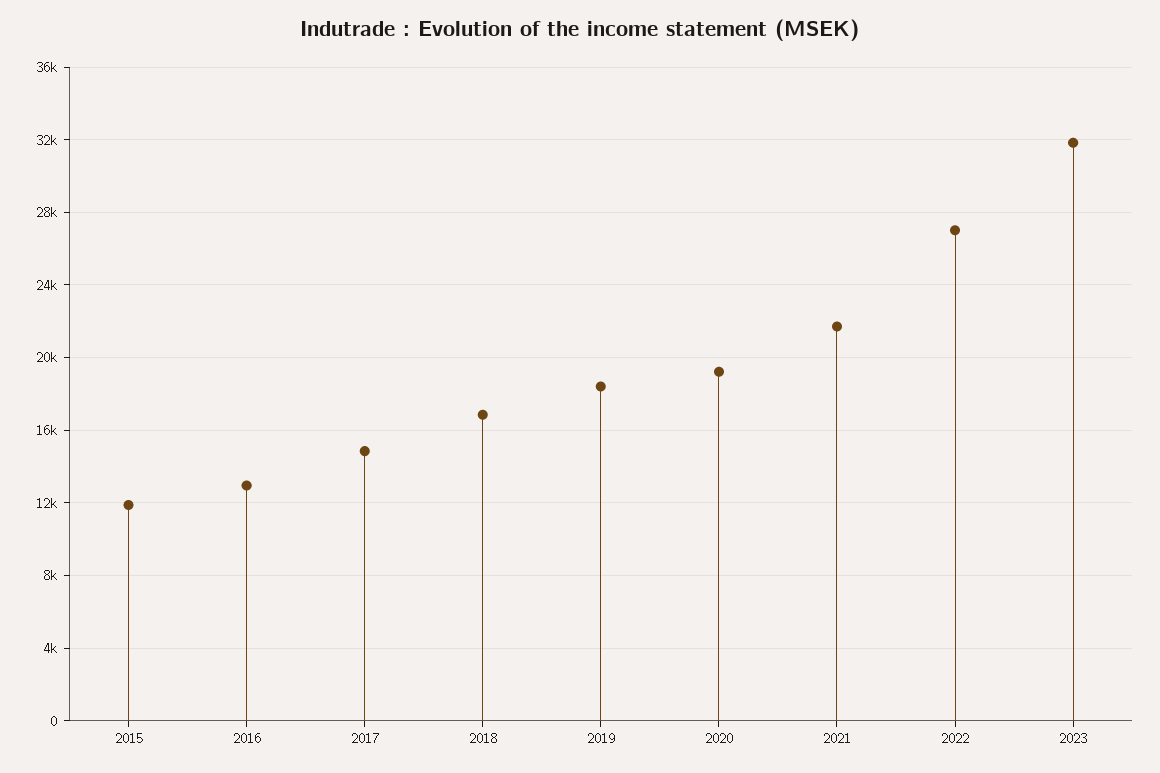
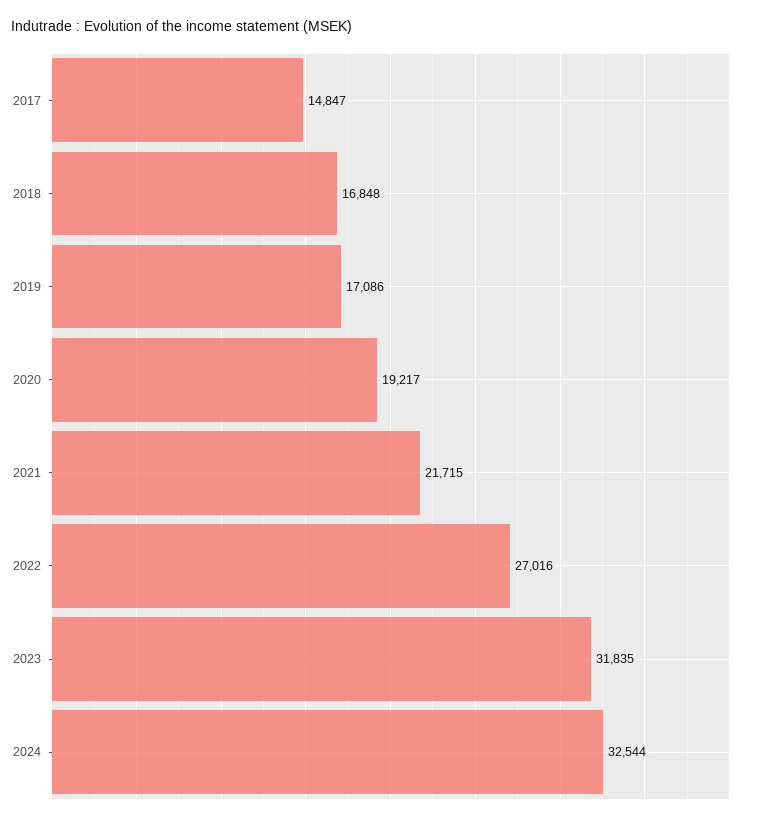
2015: 12000 -> none
2016: 13000 -> none
2019: 18500 -> 17086
2024: none -> 32544

